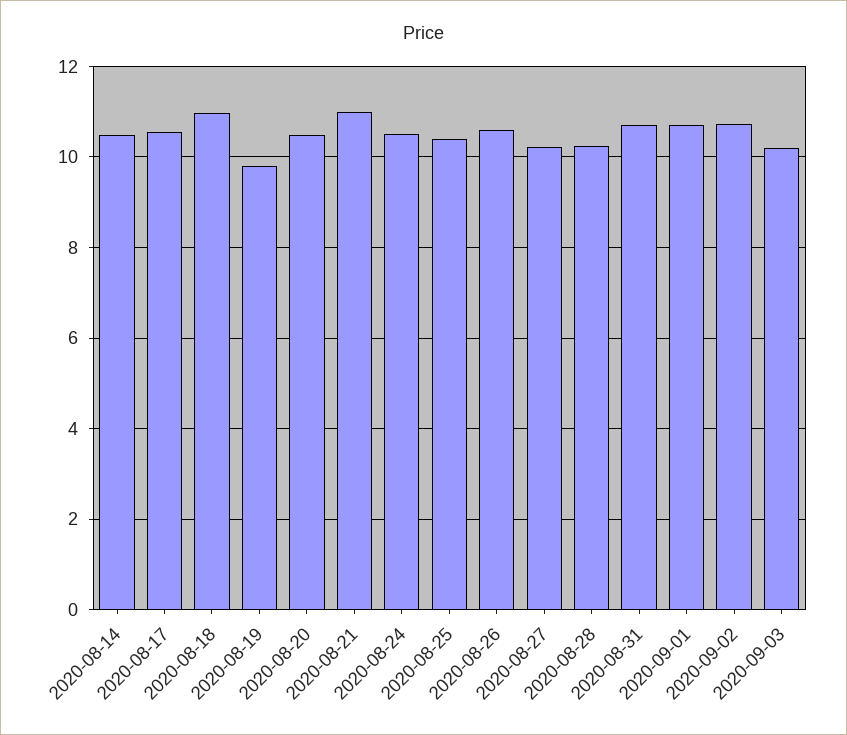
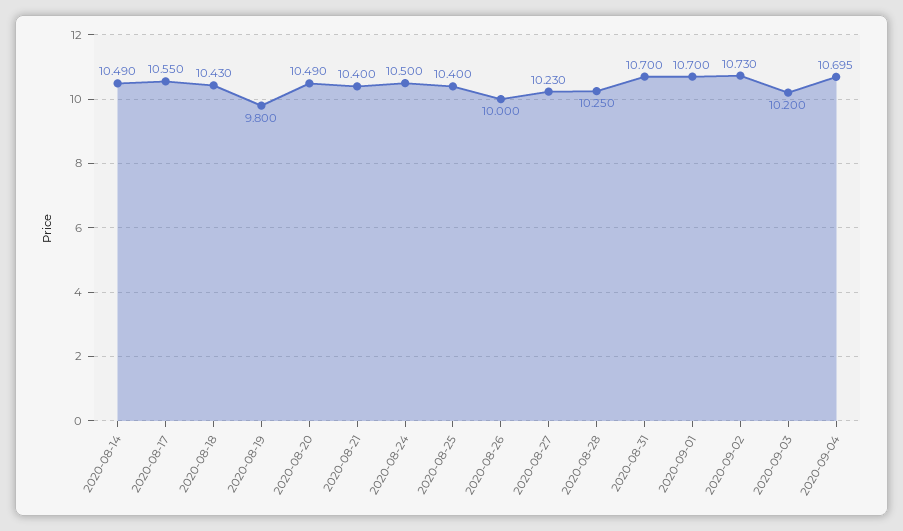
2020-08-18: 11 -> 10.43
2020-08-21: 11 -> 10.4
2020-08-26: 10.6 -> 10
2020-09-04: none -> 10.695

